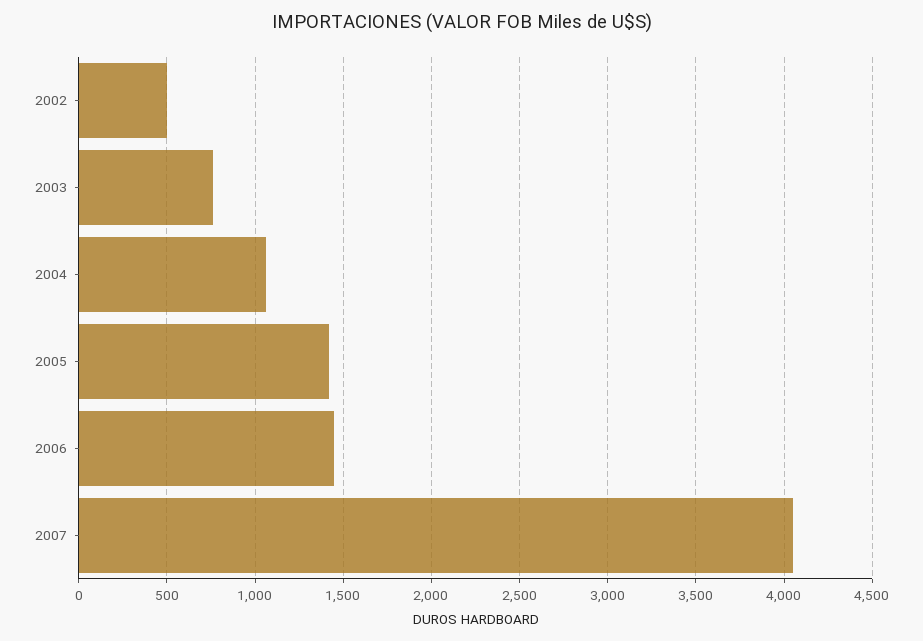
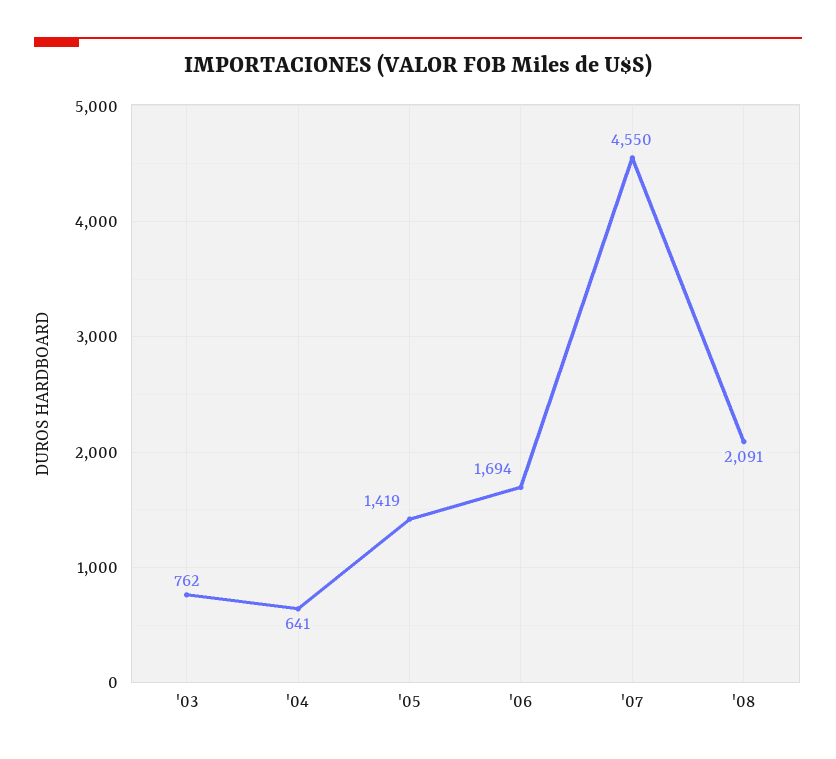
2002: 500 -> none
2004: 1050 -> 641
2006: 1450 -> 1694
2007: 4050 -> 4550
'08: none -> 2091

